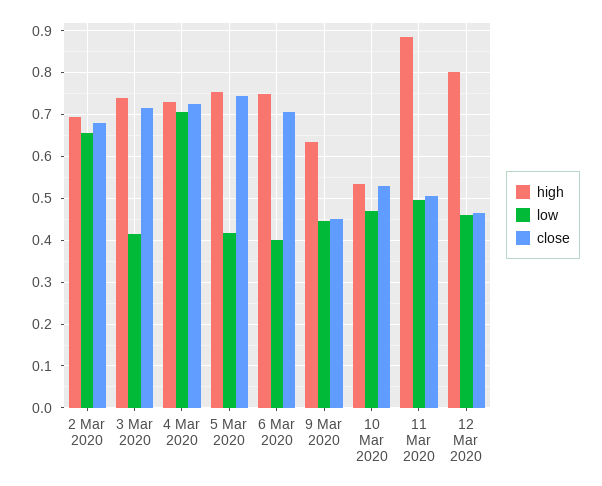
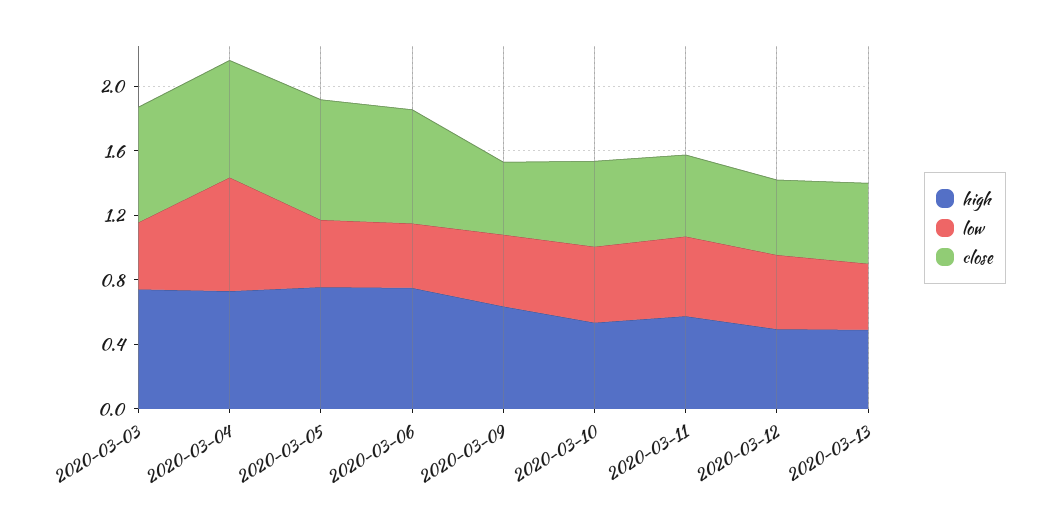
high, 2 Mar 2020: 0.7 -> none
low, 2 Mar 2020: 0.66 -> none
close, 2 Mar 2020: 0.68 -> none
high, 11 Mar 2020: 0.88 -> 0.6
high, 12 Mar 2020: 0.8 -> 0.5
high, 2020-03-13: none -> 0.5
low, 2020-03-13: none -> 0.4
close, 2020-03-13: none -> 0.5

